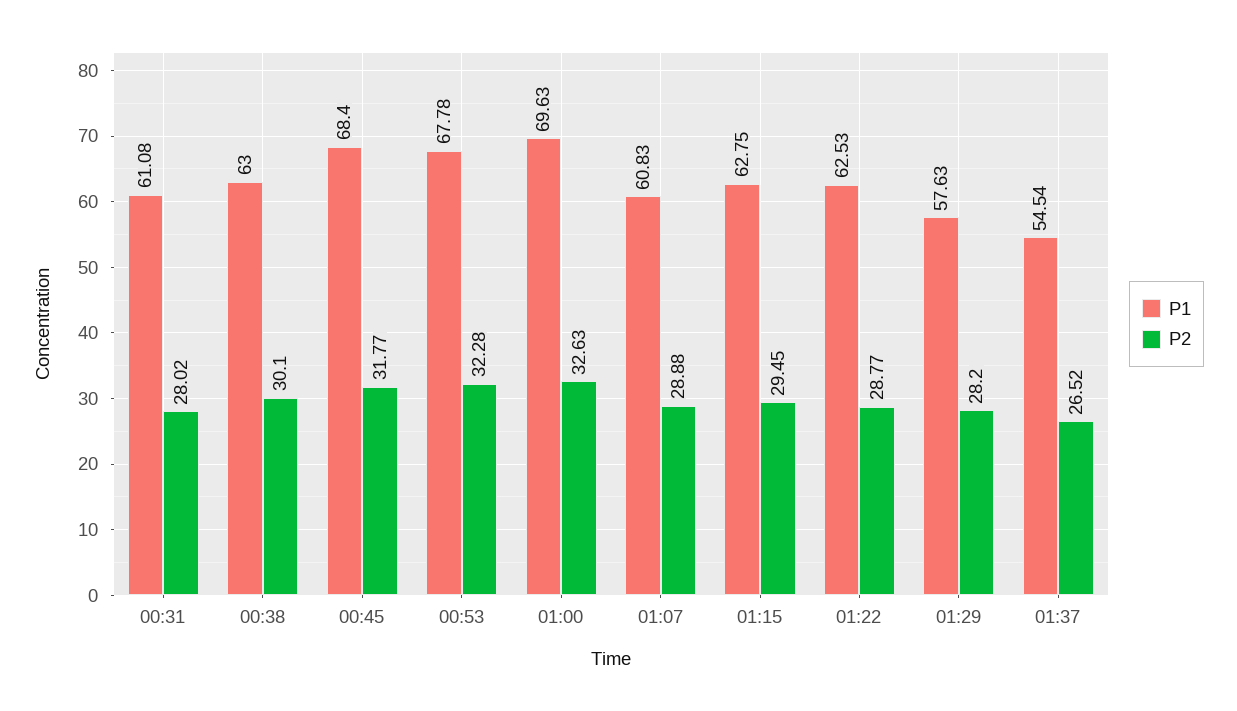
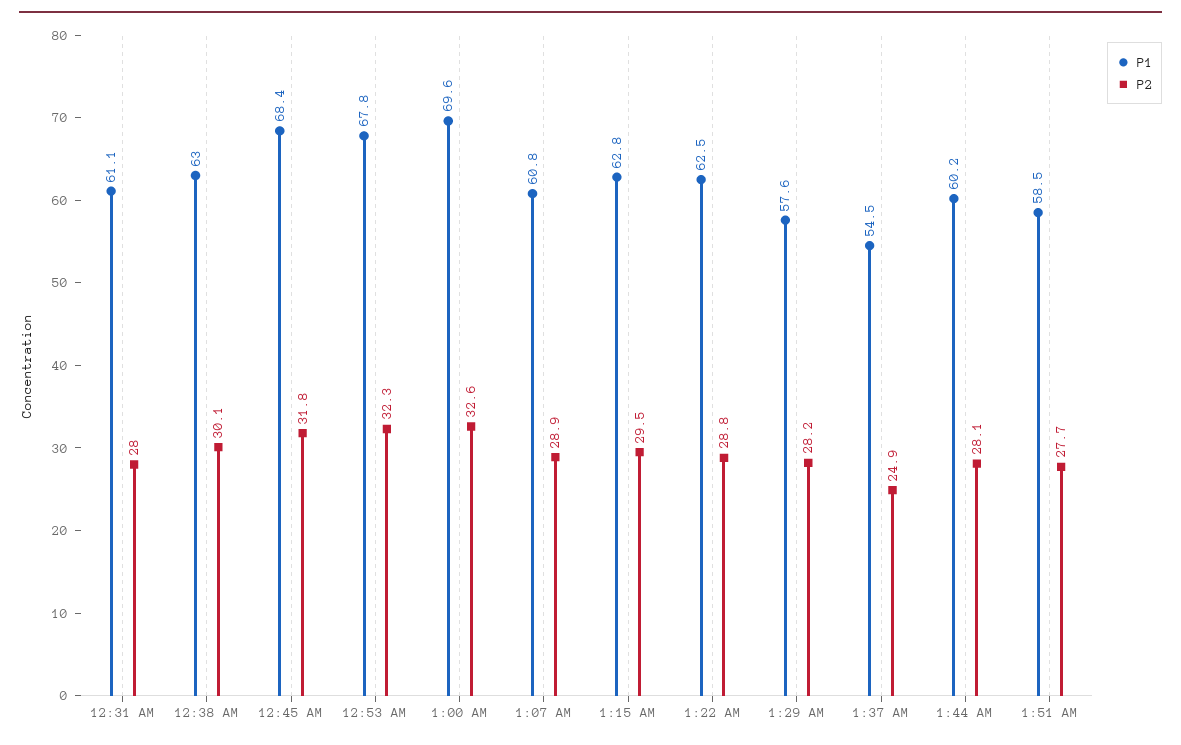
P2, 01:37: 26.52 -> 24.9
P1, 1:44 AM: none -> 60.2
P2, 1:44 AM: none -> 28.1
P1, 1:51 AM: none -> 58.5
P2, 1:51 AM: none -> 27.7

